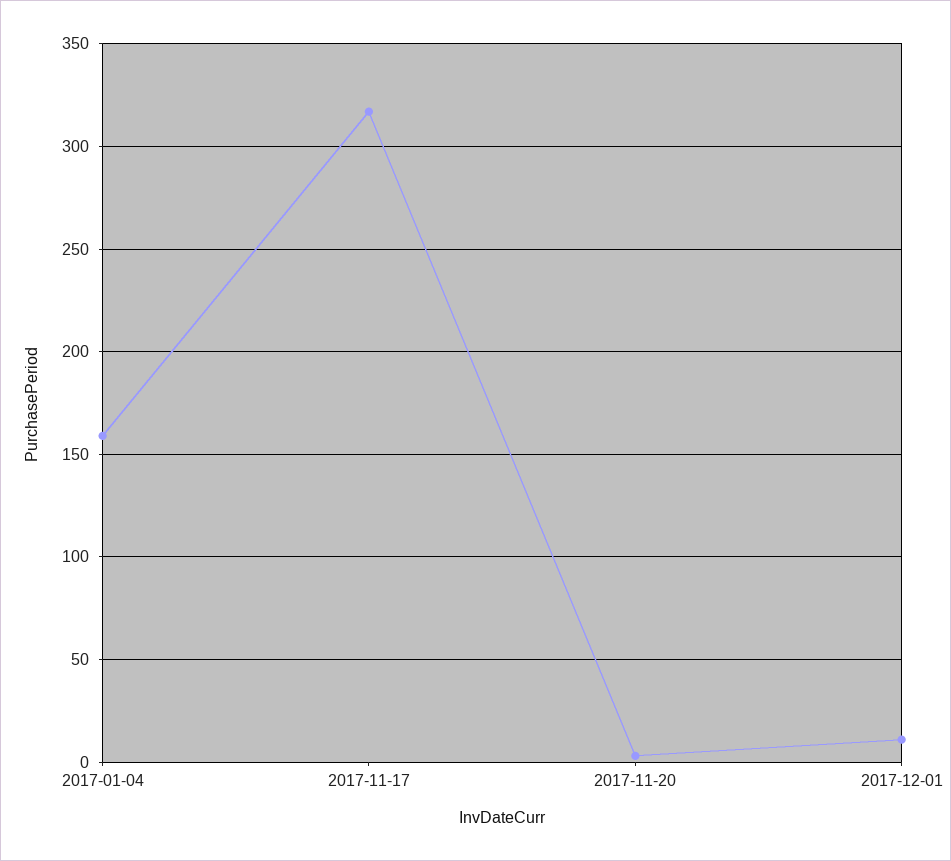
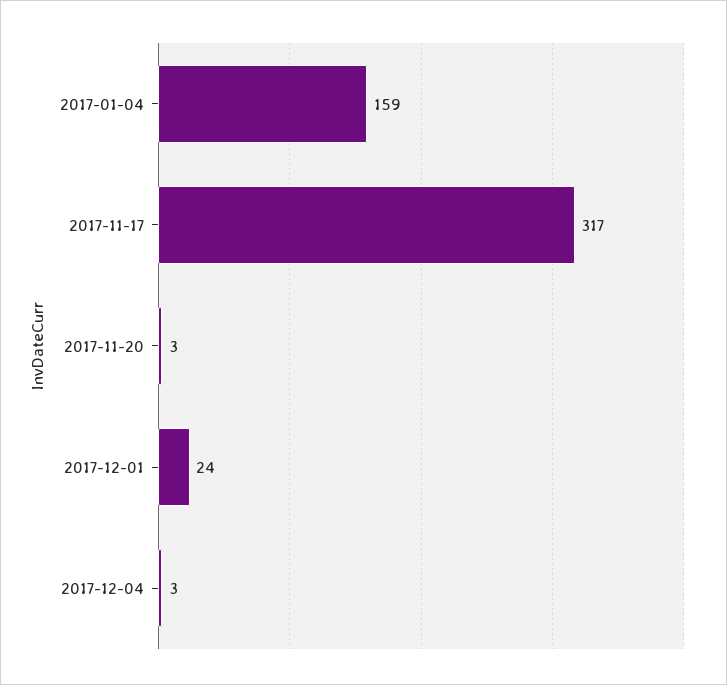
2017-12-01: 10 -> 24
2017-12-04: none -> 3

